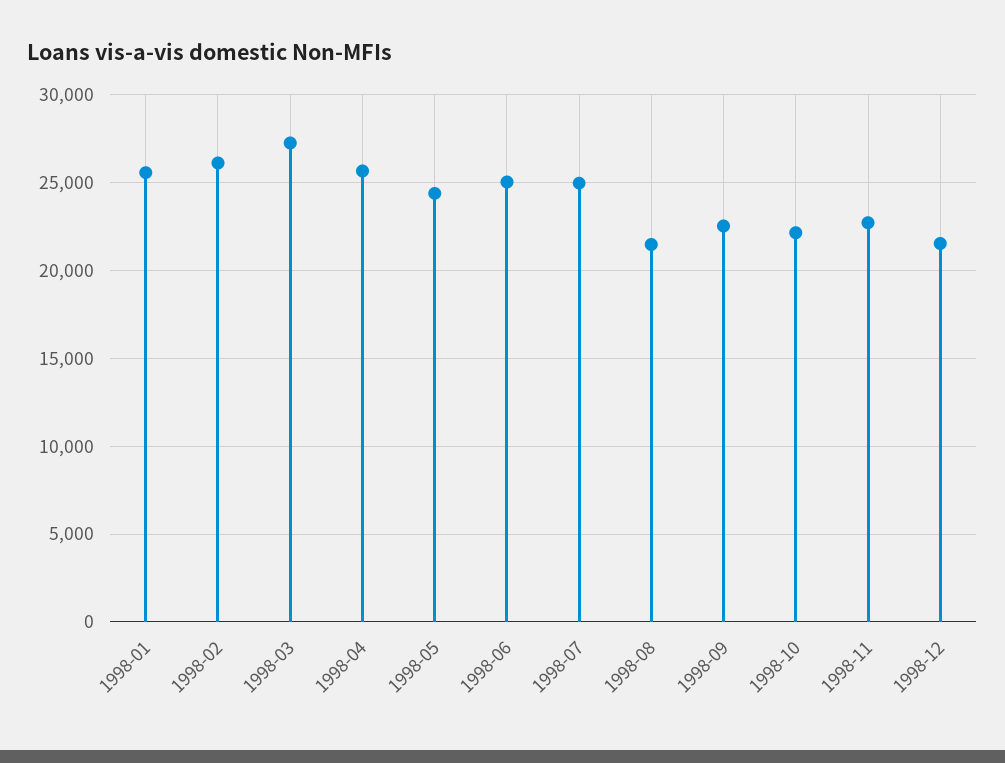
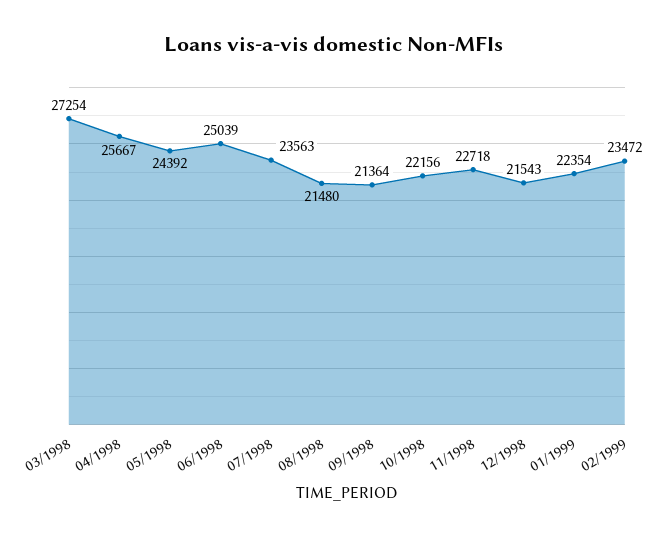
1998-01: 25500 -> none
1998-02: 26000 -> none
1998-07: 25000 -> 23563
1998-09: 22500 -> 21364
01/1999: none -> 22354
02/1999: none -> 23472

